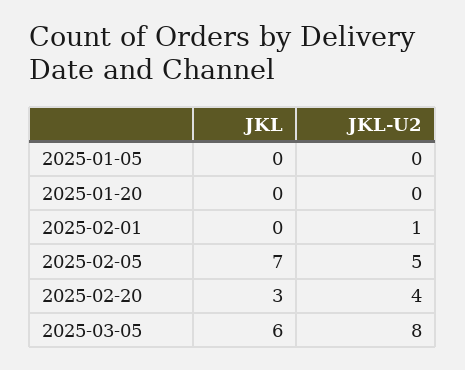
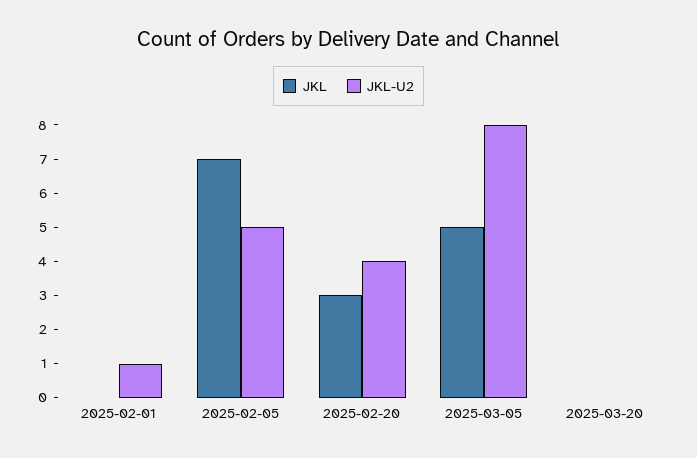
JKL, 2025-01-05: 0 -> none
JKL-U2, 2025-01-05: 0 -> none
JKL, 2025-01-20: 0 -> none
JKL-U2, 2025-01-20: 0 -> none
JKL, 2025-03-05: 6 -> 5
JKL, 2025-03-20: none -> 0
JKL-U2, 2025-03-20: none -> 0

